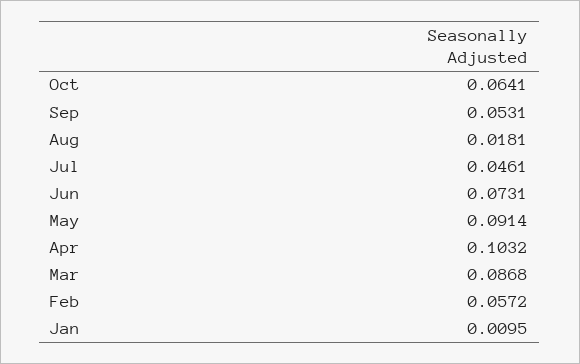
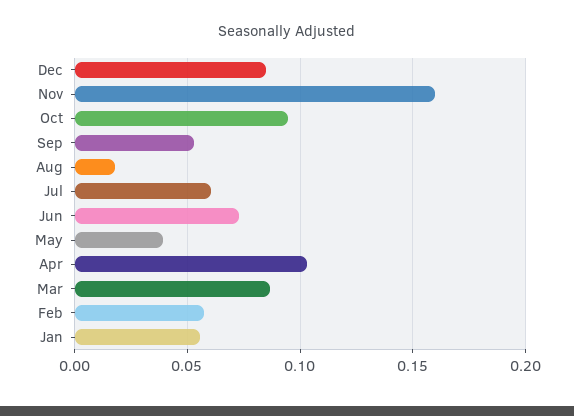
Oct: 0.0641 -> 0.095
Jul: 0.0461 -> 0.06
May: 0.0914 -> 0.04
Jan: 0.0095 -> 0.055
Dec: none -> 0.085
Nov: none -> 0.16

